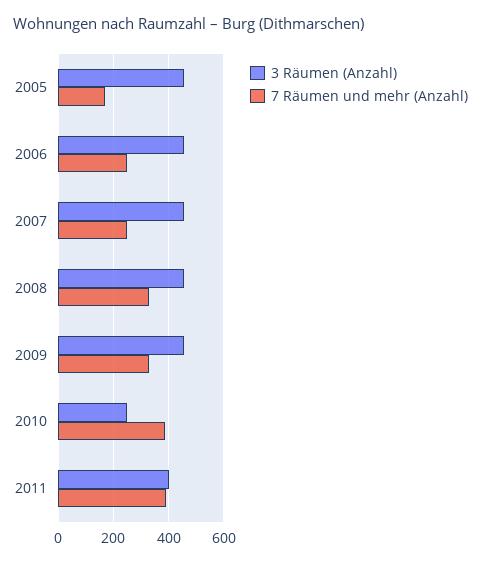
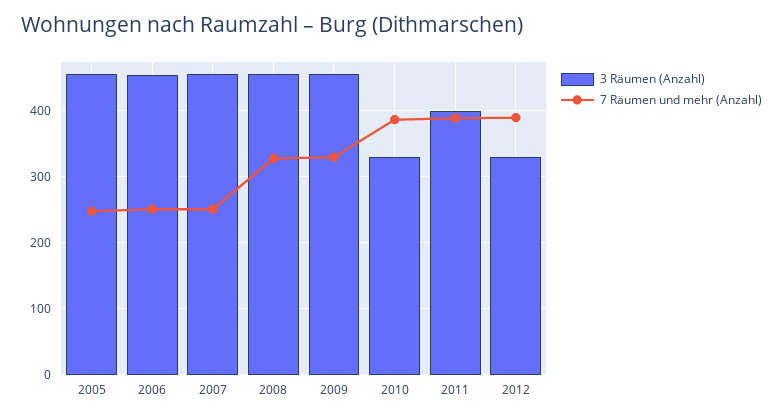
7 Räumen und mehr (Anzahl), 2005: 175 -> 250
3 Räumen (Anzahl), 2010: 250 -> 330
3 Räumen (Anzahl), 2012: none -> 330
7 Räumen und mehr (Anzahl), 2012: none -> 390

